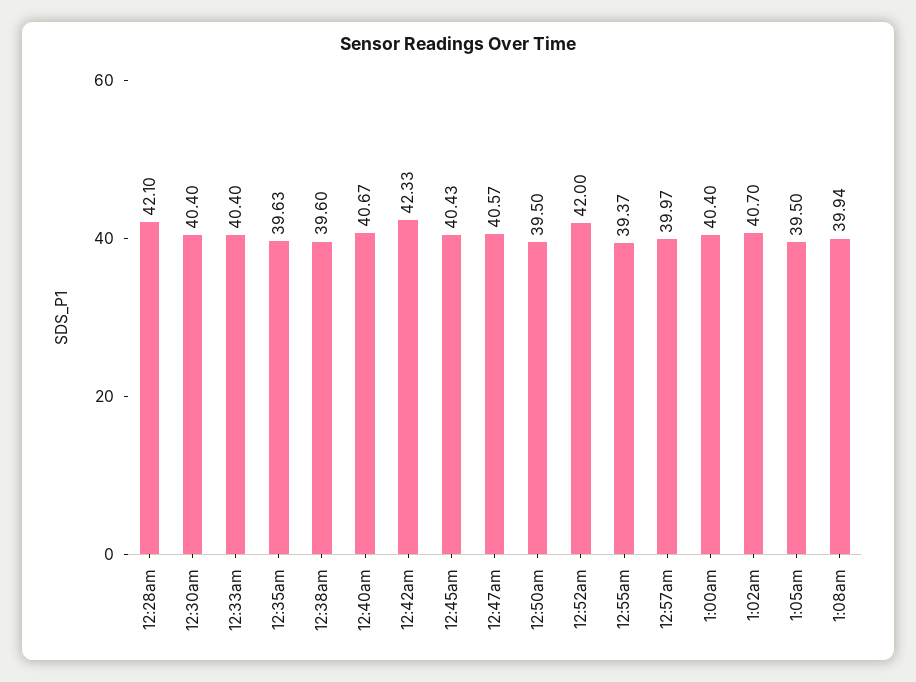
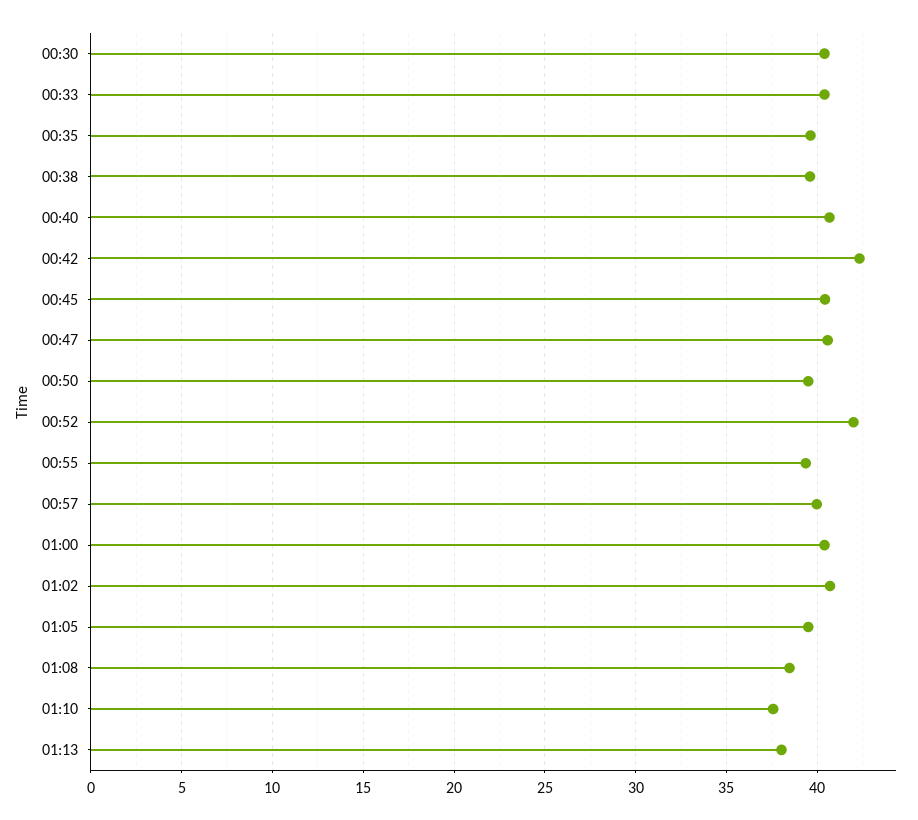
12:28am: 42.1 -> none
1:08am: 39.94 -> 38.5
01:10: none -> 37.5
01:13: none -> 38

